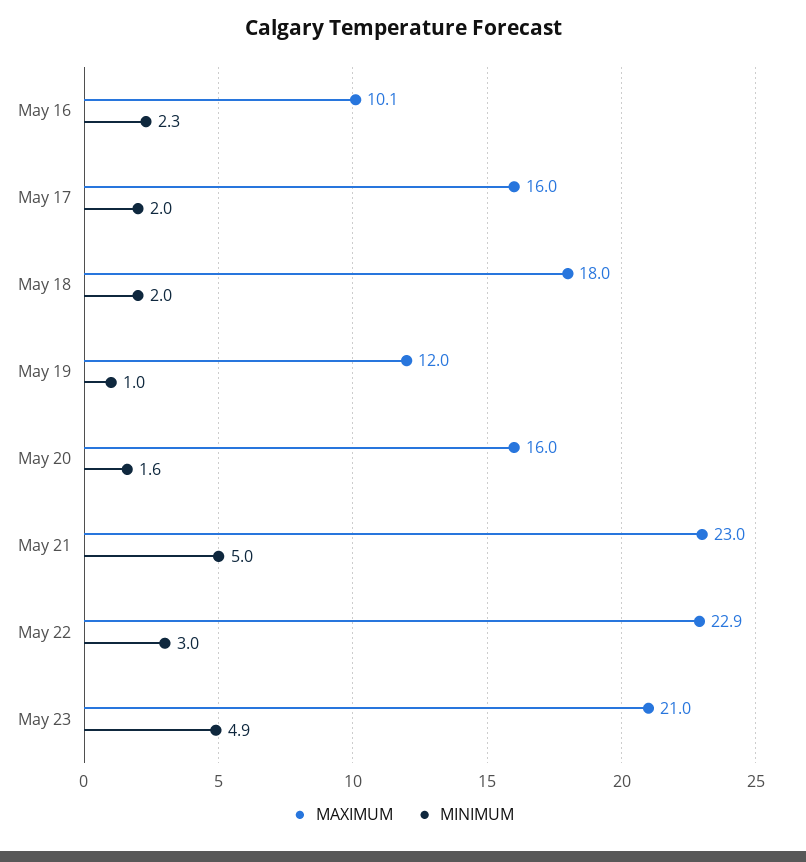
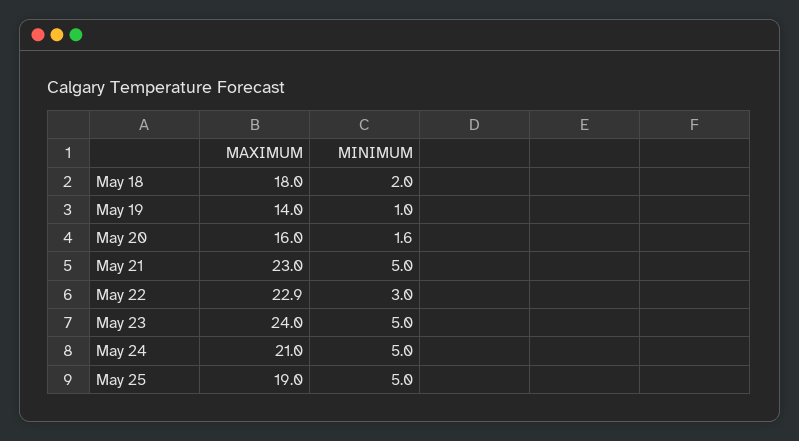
MAXIMUM, May 16: 10.1 -> none
MINIMUM, May 16: 2.3 -> none
MAXIMUM, May 17: 16 -> none
MINIMUM, May 17: 2 -> none
MAXIMUM, May 19: 12 -> 14
MAXIMUM, May 23: 21 -> 24
MINIMUM, May 23: 4.9 -> 5
MAXIMUM, May 24: none -> 21
MINIMUM, May 24: none -> 5
MAXIMUM, May 25: none -> 19
MINIMUM, May 25: none -> 5

